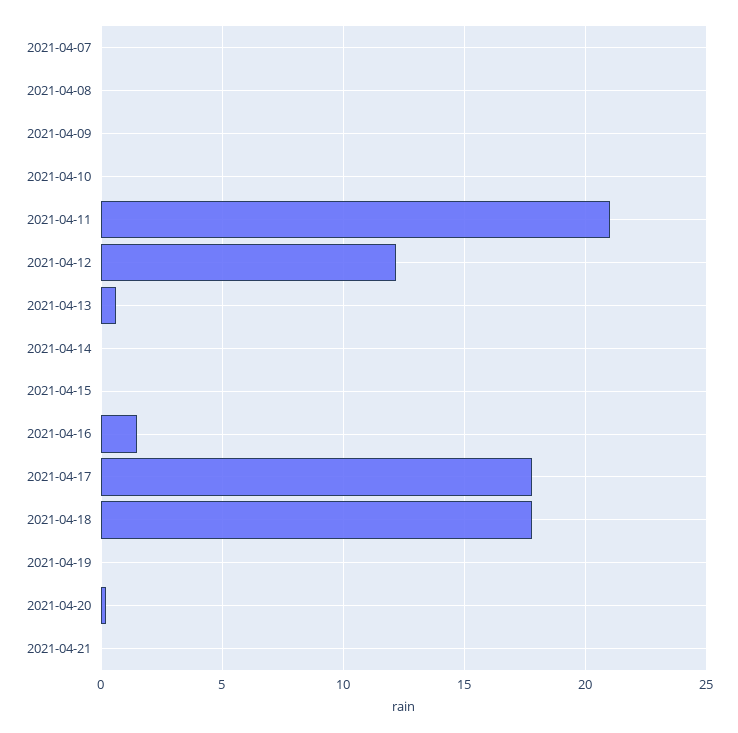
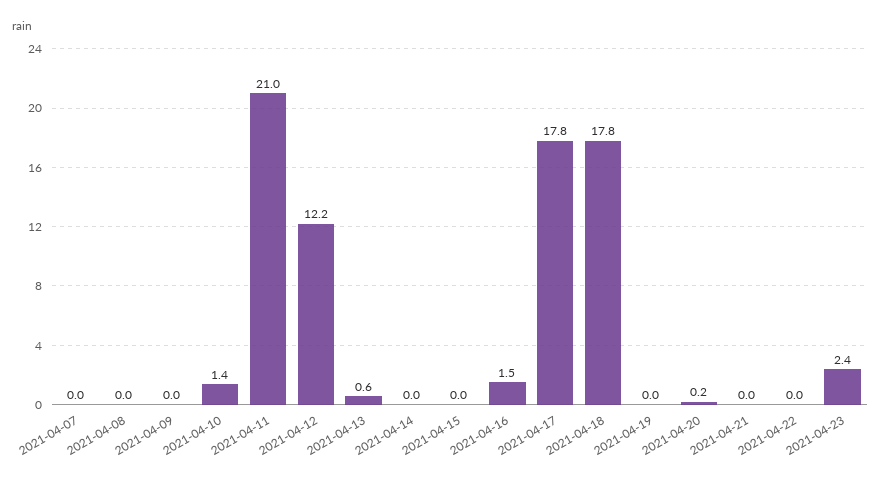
2021-04-10: 0 -> 1.4
2021-04-22: none -> 0
2021-04-23: none -> 2.4

